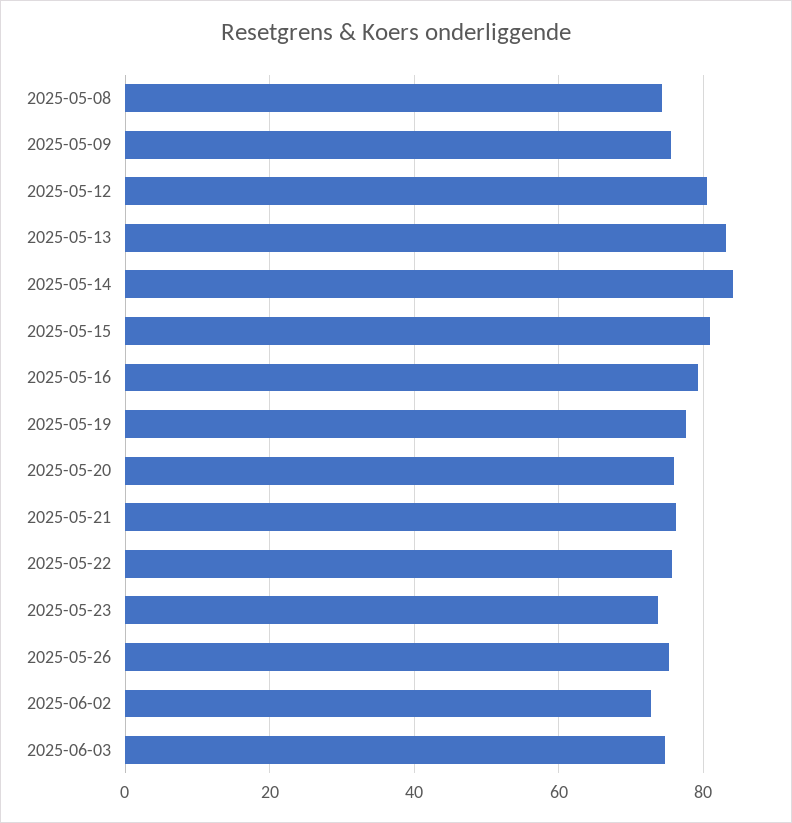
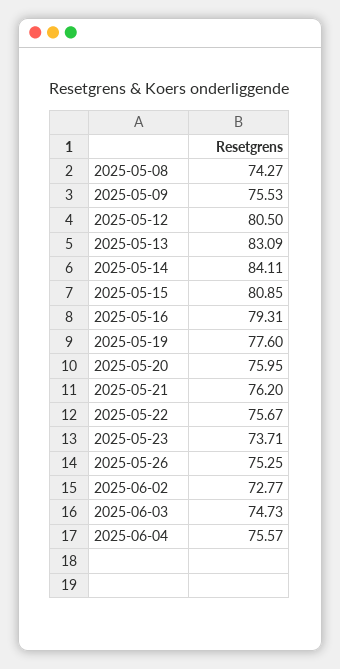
2025-06-04: none -> 75.57

